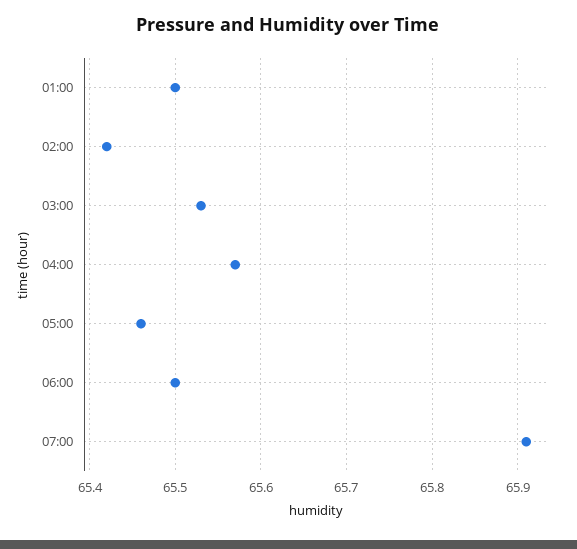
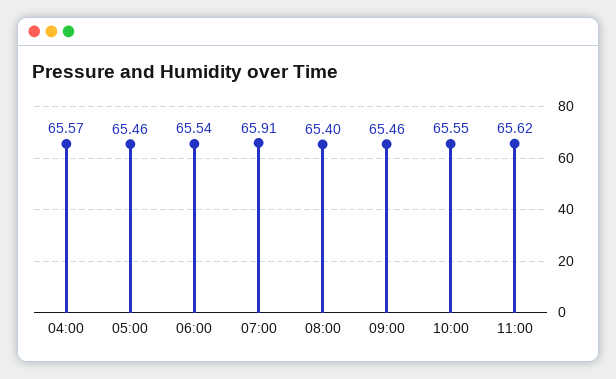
01:00: 65.5 -> none
02:00: 65.42 -> none
03:00: 65.53 -> none
06:00: 65.5 -> 65.54
08:00: none -> 65.4
09:00: none -> 65.46
10:00: none -> 65.55
11:00: none -> 65.62

